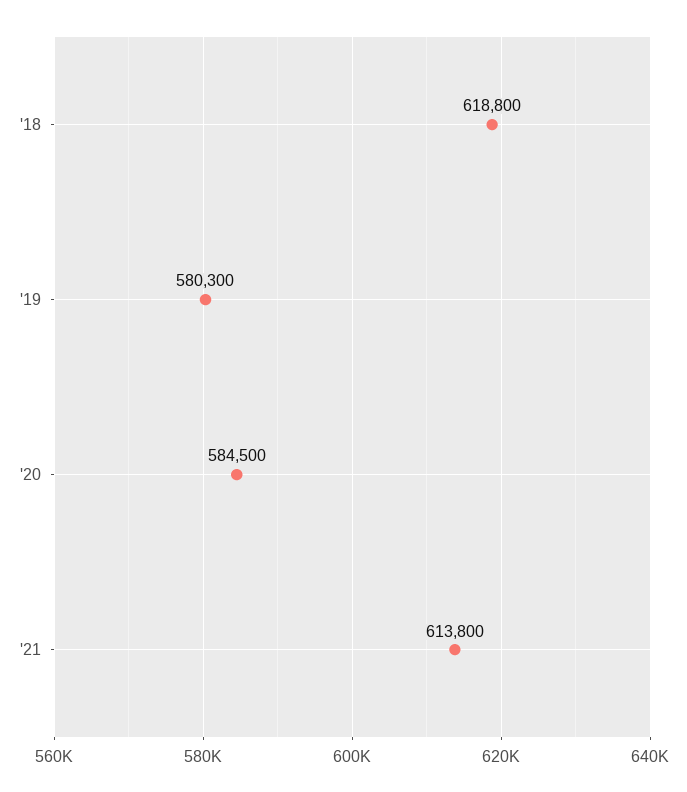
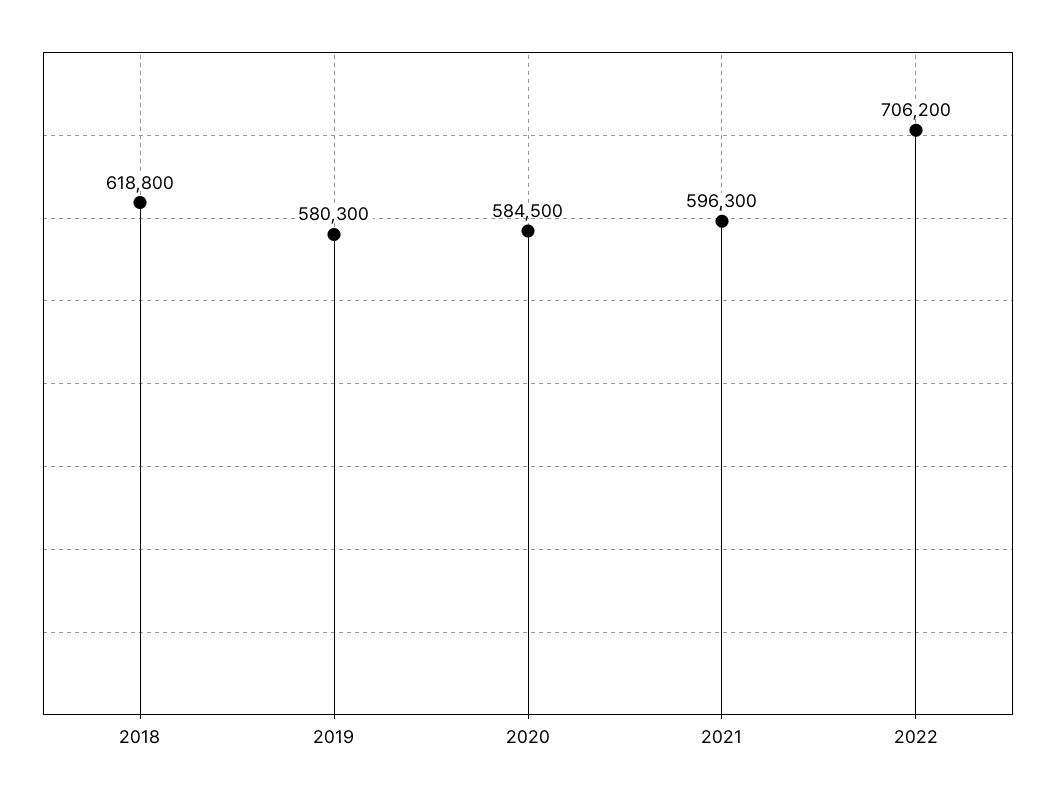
'21: 613800 -> 596300
2022: none -> 706200

